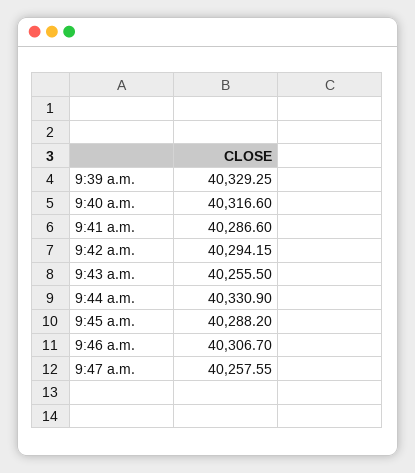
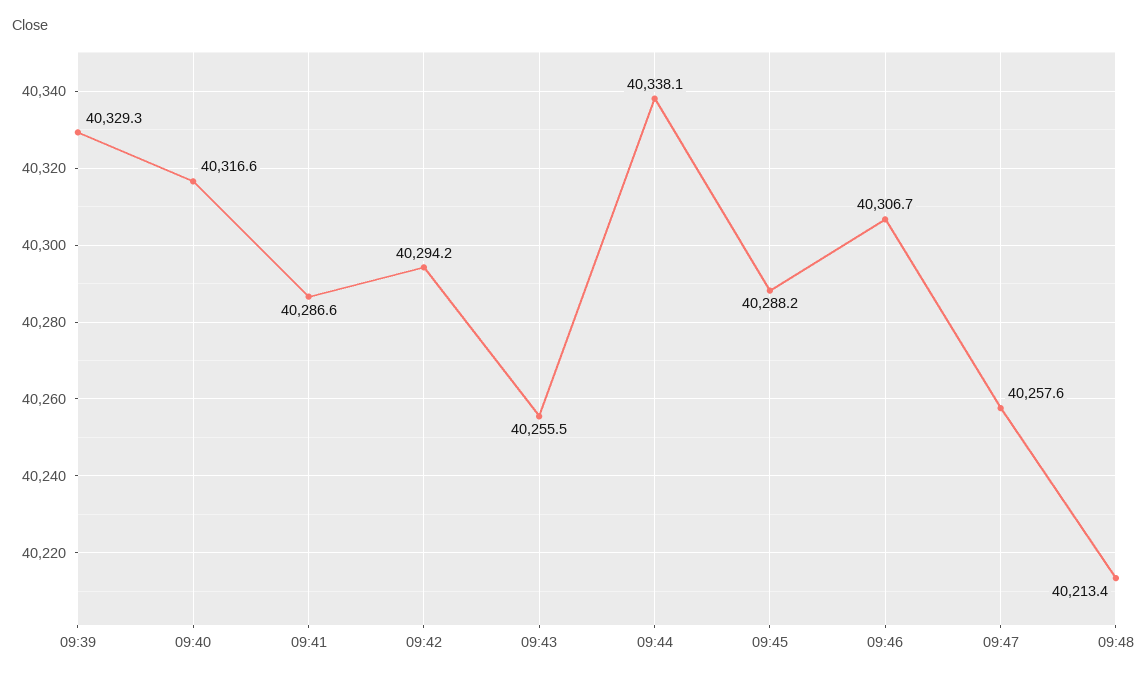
9:44 a.m.: 40330.9 -> 40338.1
09:48: none -> 40213.4

